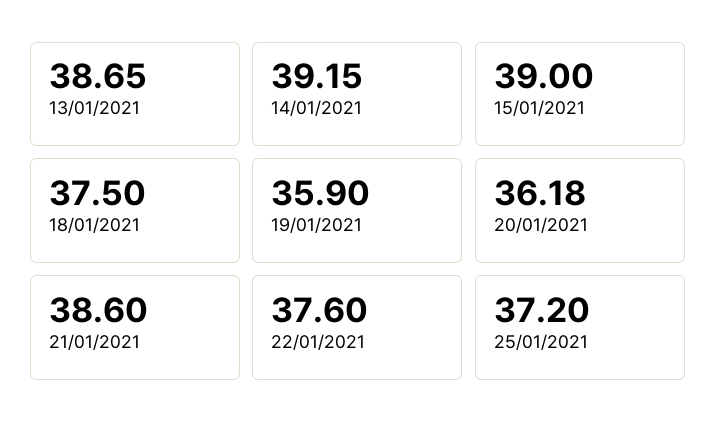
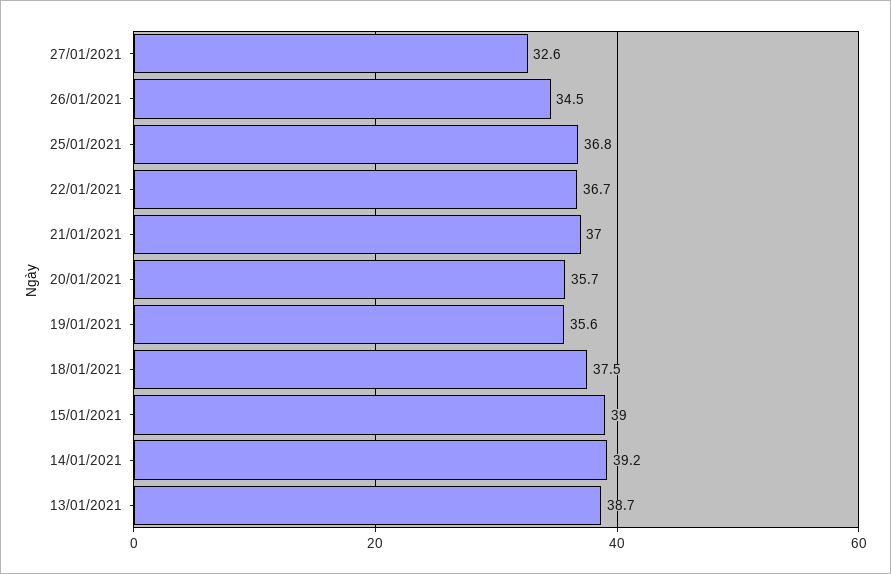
19/01/2021: 35.9 -> 35.6
20/01/2021: 36.18 -> 35.7
21/01/2021: 38.6 -> 37
22/01/2021: 37.6 -> 36.7
25/01/2021: 37.2 -> 36.8
27/01/2021: none -> 32.6
26/01/2021: none -> 34.5

